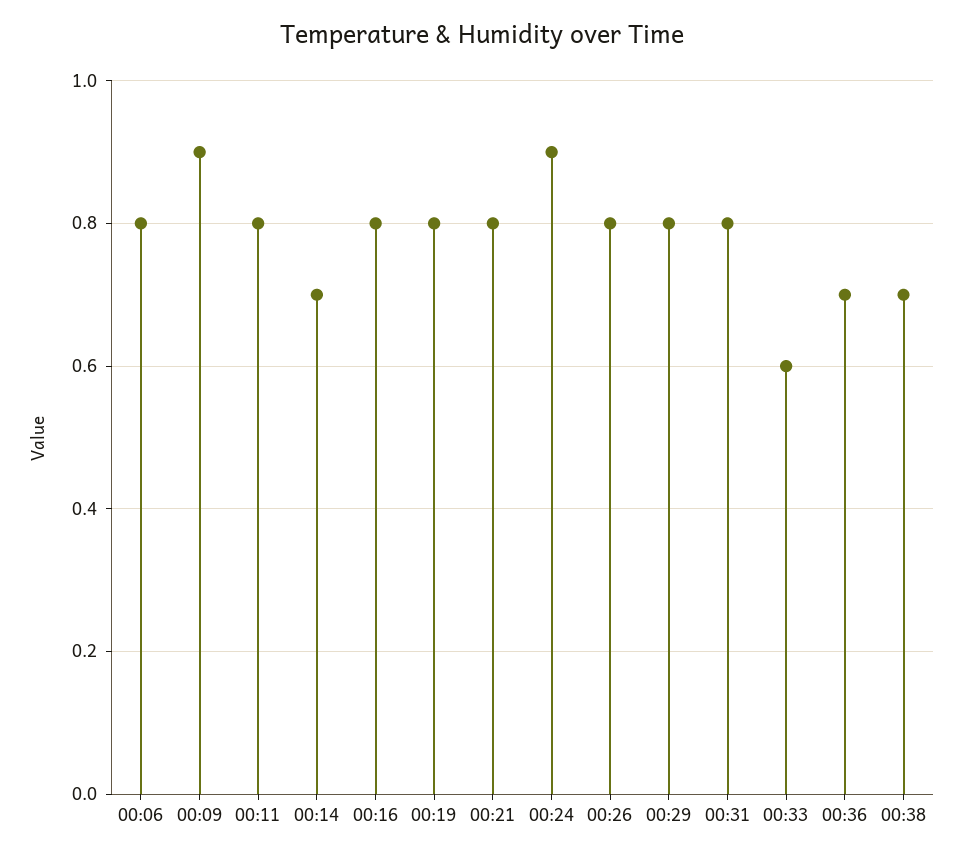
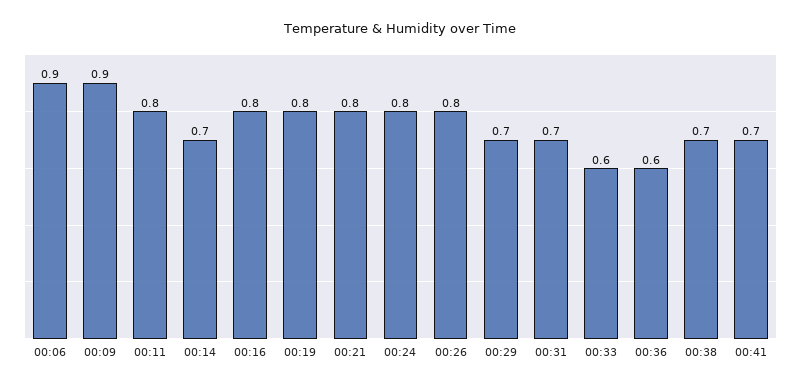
00:06: 0.8 -> 0.9
00:24: 0.9 -> 0.8
00:29: 0.8 -> 0.7
00:31: 0.8 -> 0.7
00:36: 0.7 -> 0.6
00:41: none -> 0.7

